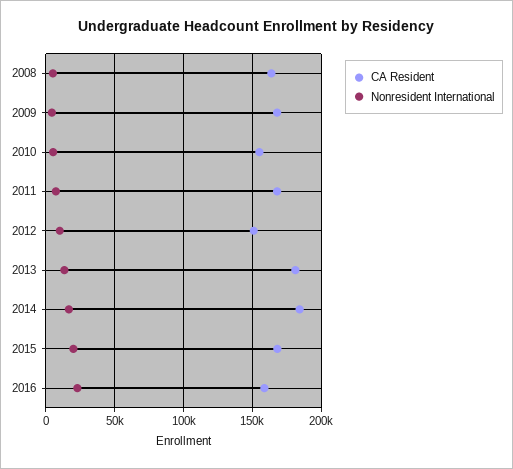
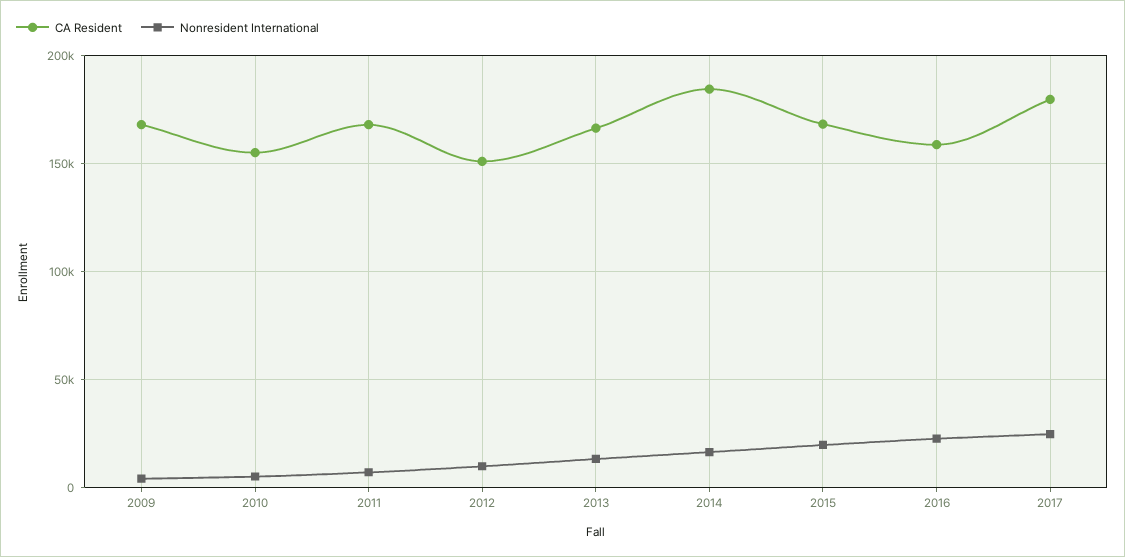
CA Resident, 2008: 165000 -> none
Nonresident International, 2008: 5000 -> none
CA Resident, 2013: 180000 -> 165000
CA Resident, 2017: none -> 180000
Nonresident International, 2017: none -> 25000

